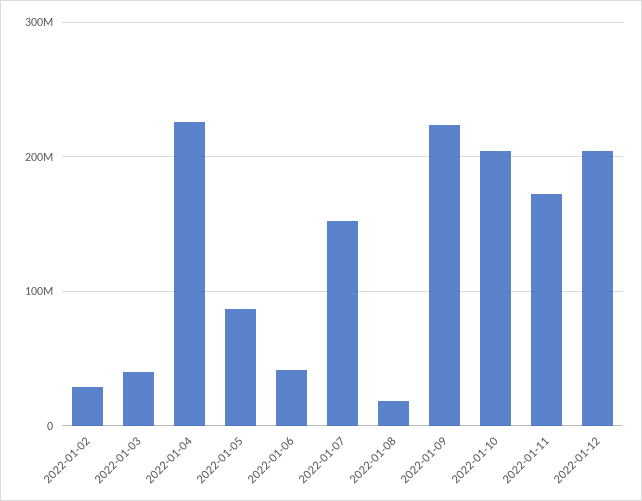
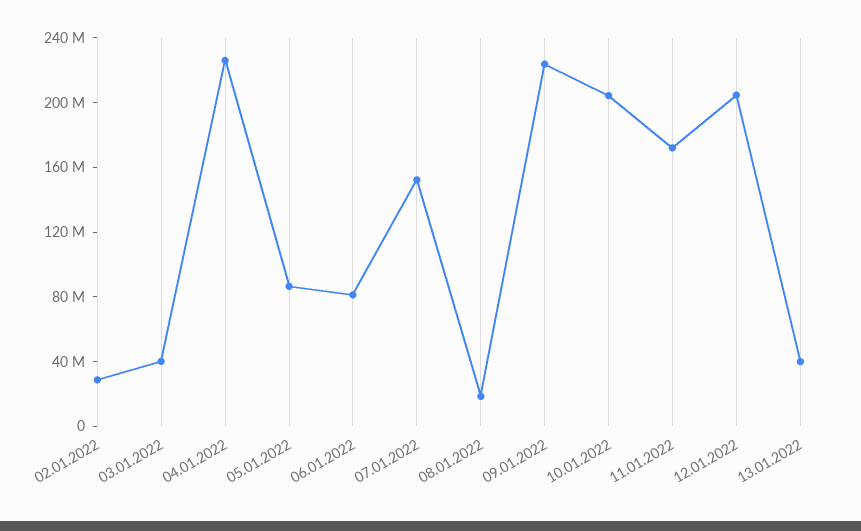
2022-01-06: 40000000 -> 80000000
13.01.2022: none -> 40000000

